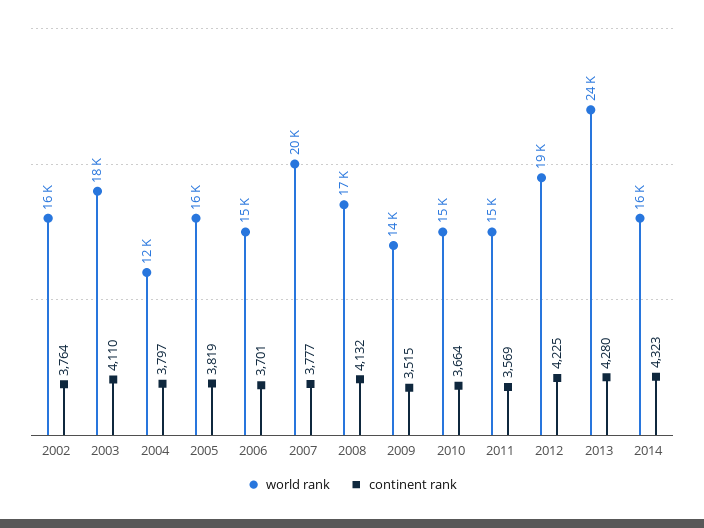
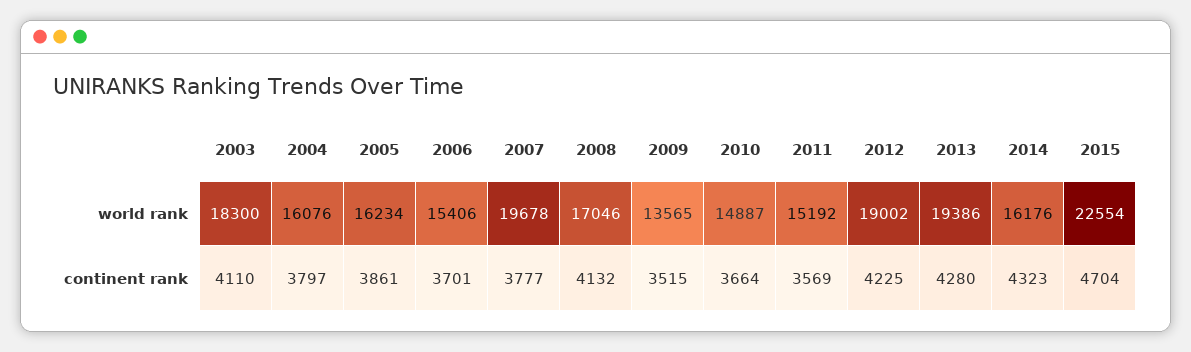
world rank, 2002: 16000 -> none
continent rank, 2002: 3764 -> none
world rank, 2004: 12000 -> 16076
continent rank, 2005: 3819 -> 3861
world rank, 2013: 24000 -> 19386
world rank, 2015: none -> 22554
continent rank, 2015: none -> 4704

